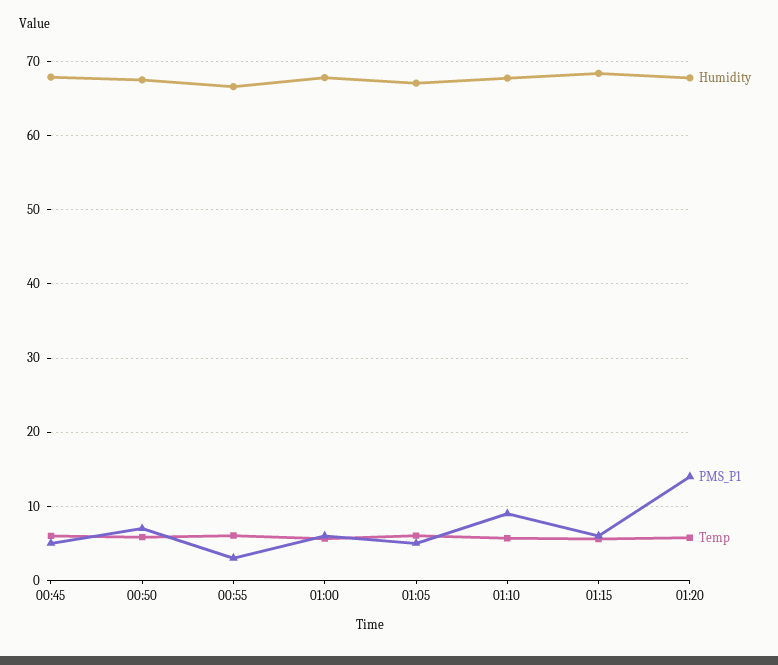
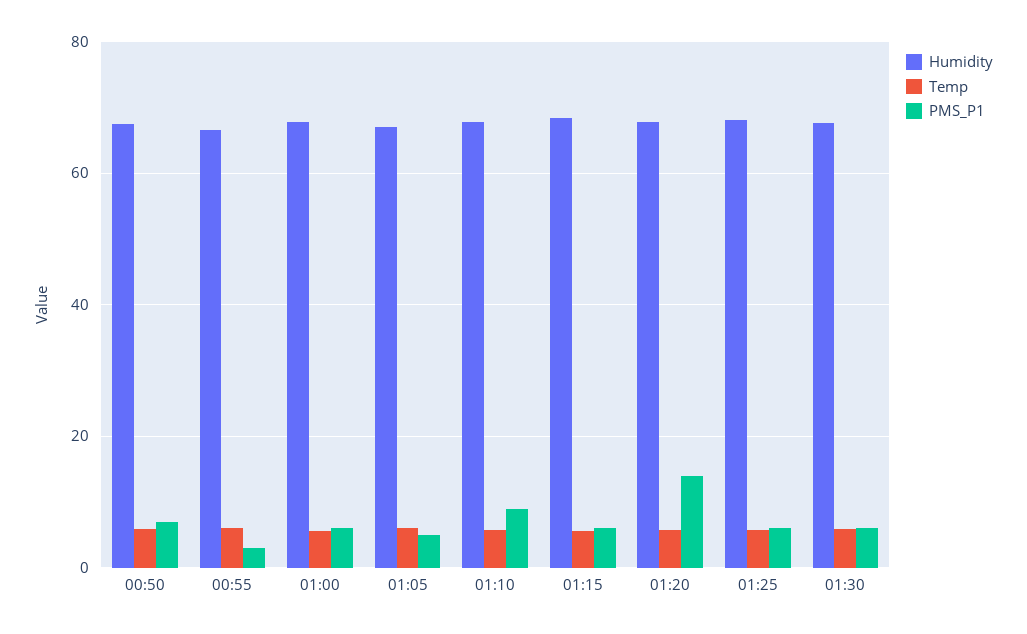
Humidity, 00:45: 68 -> none
PMS_P1, 00:45: 5 -> none
Temp, 00:45: 6 -> none
Humidity, 01:25: none -> 68
Temp, 01:25: none -> 6
PMS_P1, 01:25: none -> 6
Humidity, 01:30: none -> 68
Temp, 01:30: none -> 6
PMS_P1, 01:30: none -> 6

